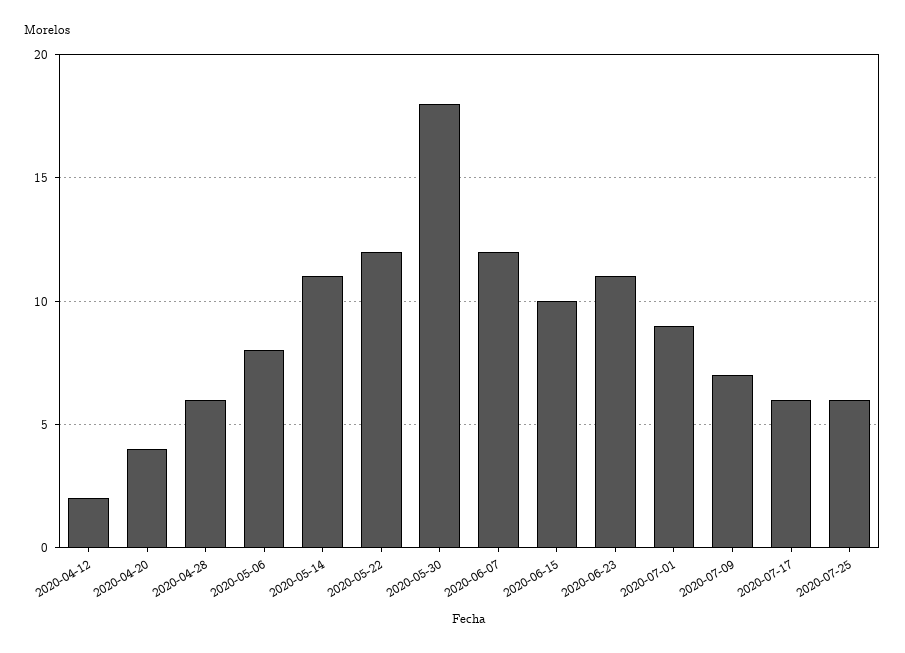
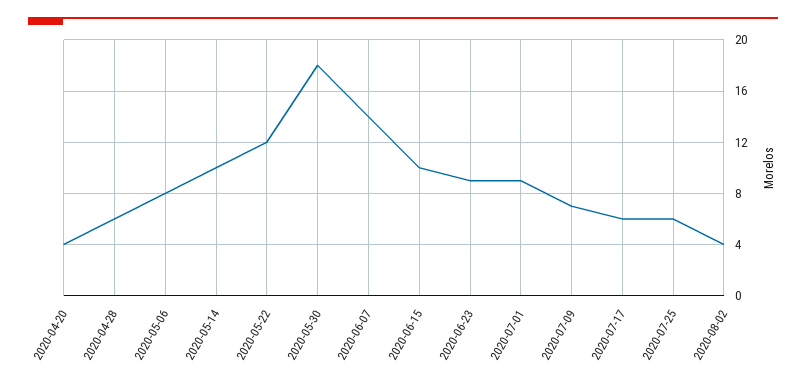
2020-04-12: 2 -> none
2020-05-14: 11 -> 10
2020-06-07: 12 -> 14
2020-06-23: 11 -> 9
2020-08-02: none -> 4

